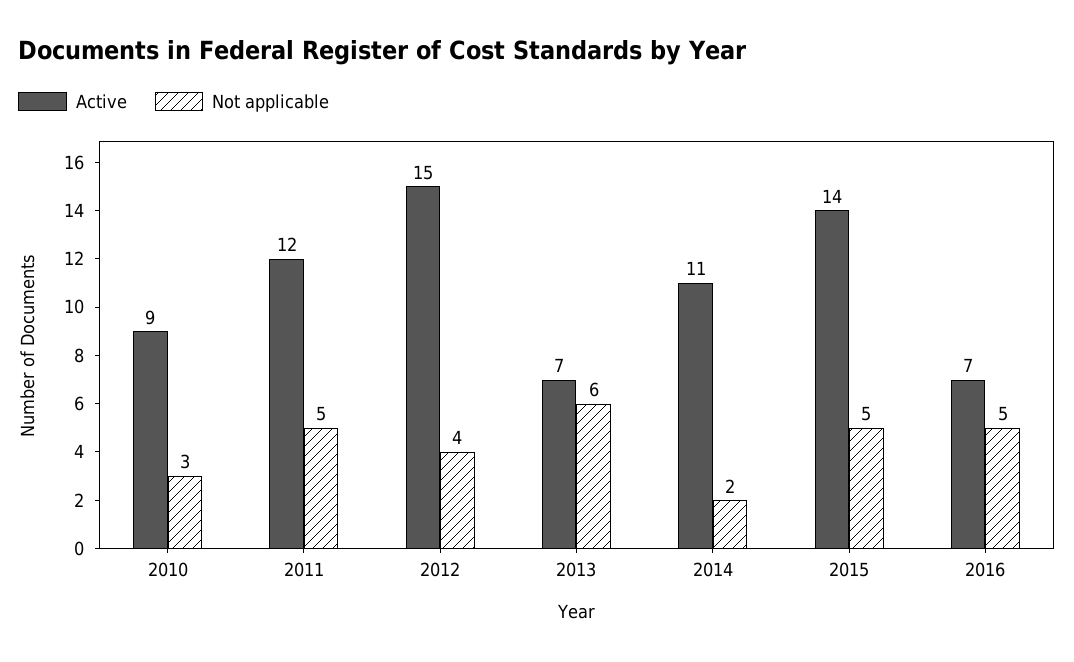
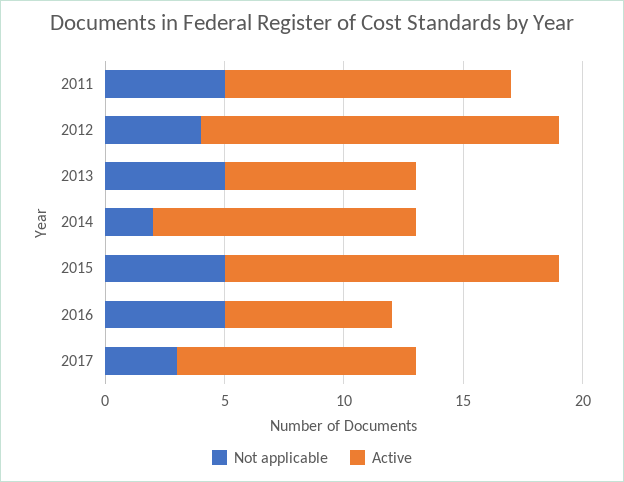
Active, 2010: 9 -> none
Not applicable, 2010: 3 -> none
Active, 2013: 7 -> 8
Not applicable, 2013: 6 -> 5
Not applicable, 2017: none -> 3
Active, 2017: none -> 10

